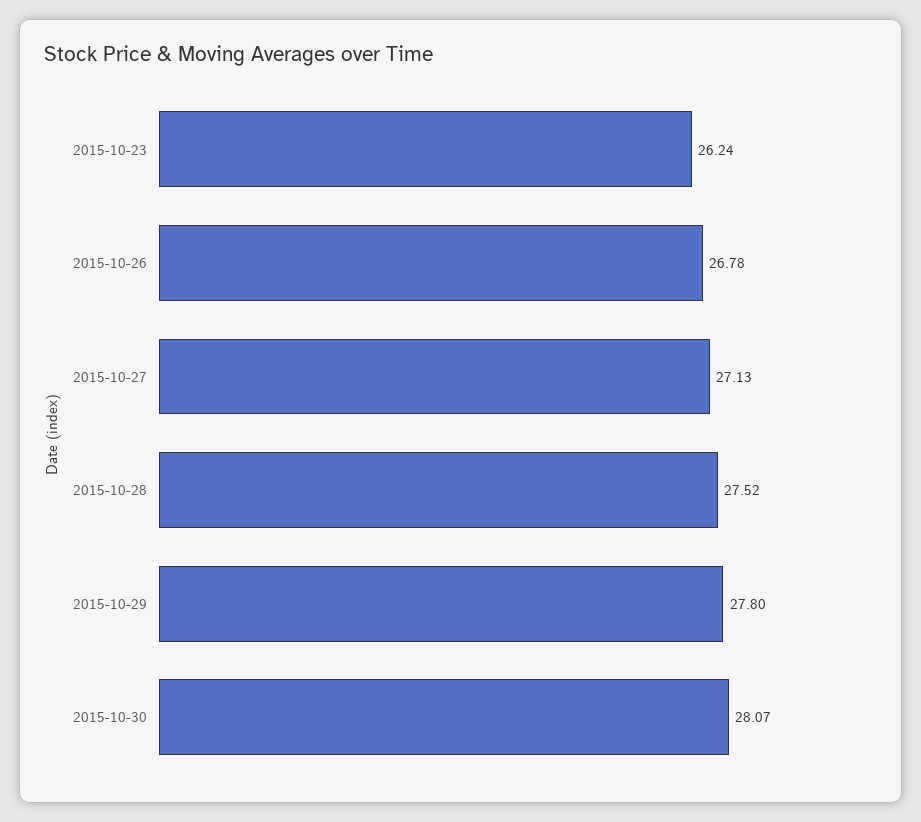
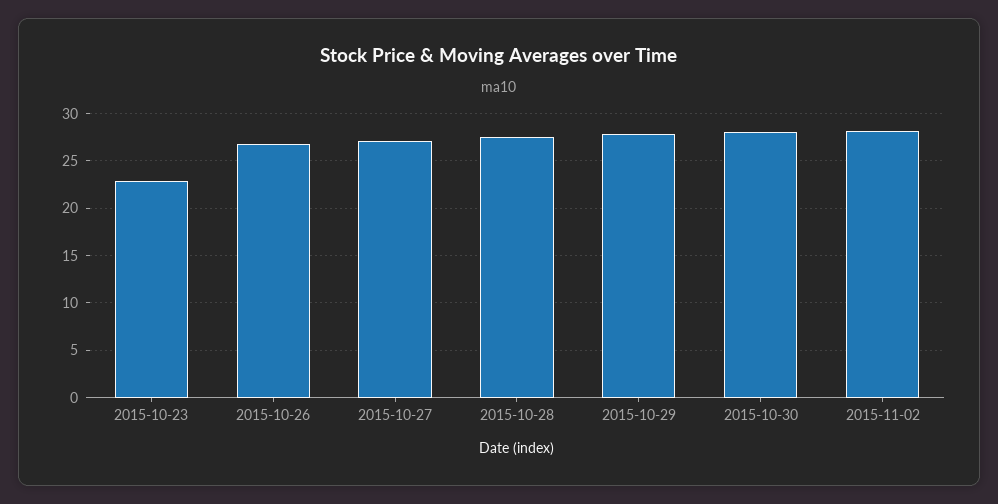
2015-10-23: 26.24 -> 23
2015-11-02: none -> 28

